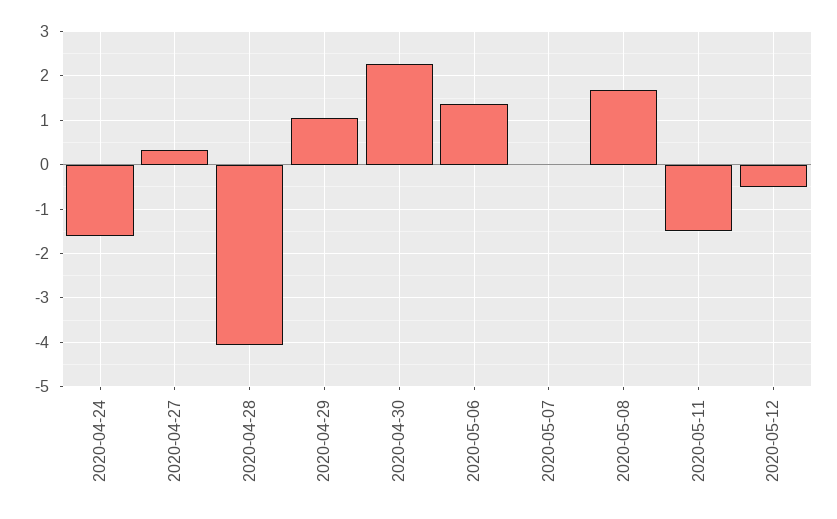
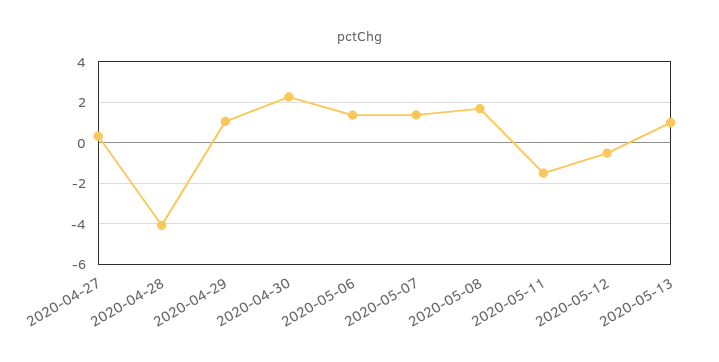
2020-04-24: -1.6 -> none
2020-05-07: 0 -> 1.5
2020-05-13: none -> 1

